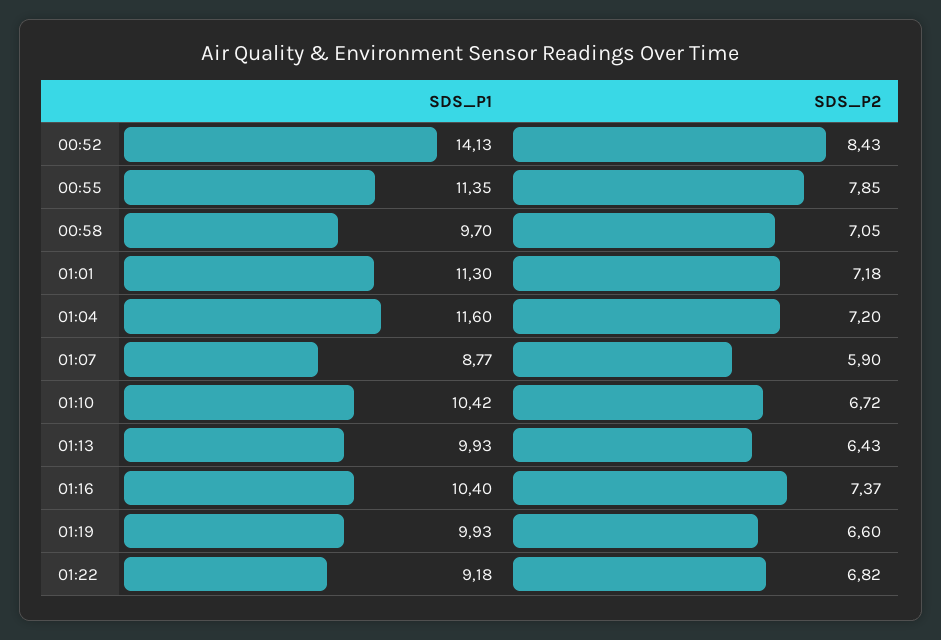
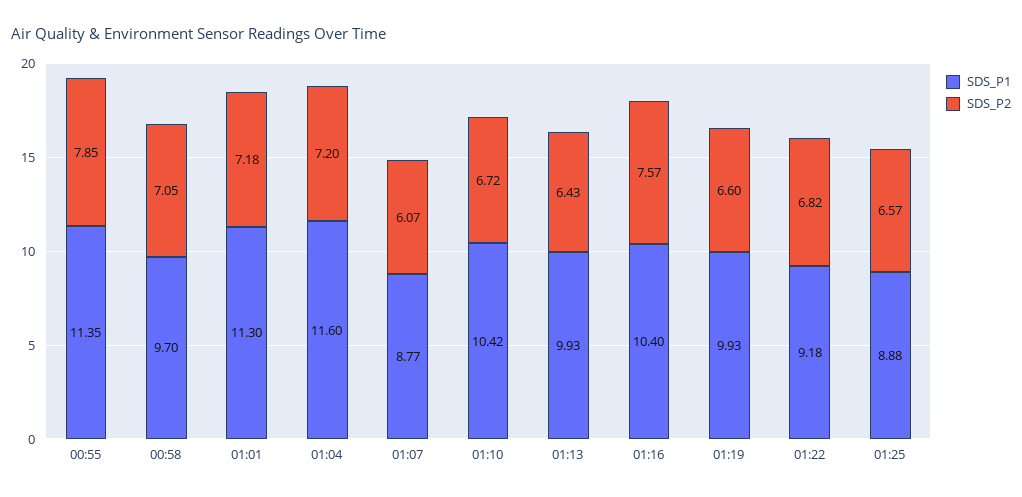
SDS_P1, 00:52: 14.13 -> none
SDS_P2, 00:52: 8.43 -> none
SDS_P2, 01:07: 5.9 -> 6.07
SDS_P2, 01:16: 7.37 -> 7.57
SDS_P1, 01:25: none -> 8.88
SDS_P2, 01:25: none -> 6.57

